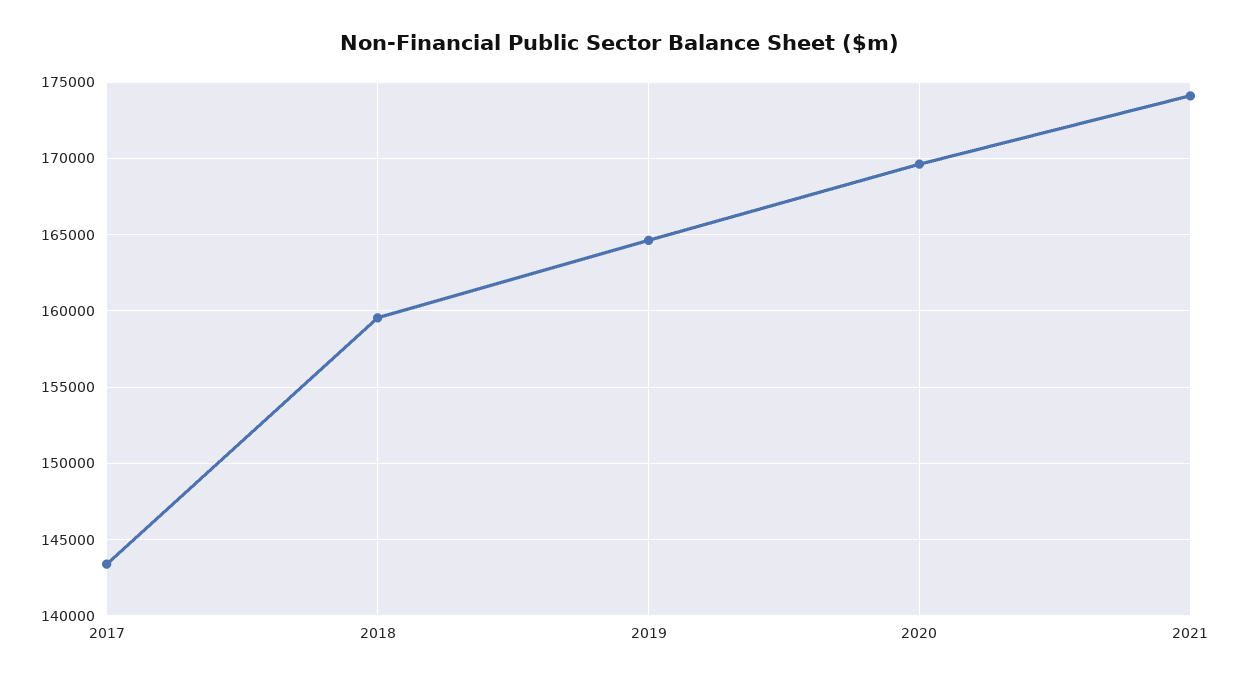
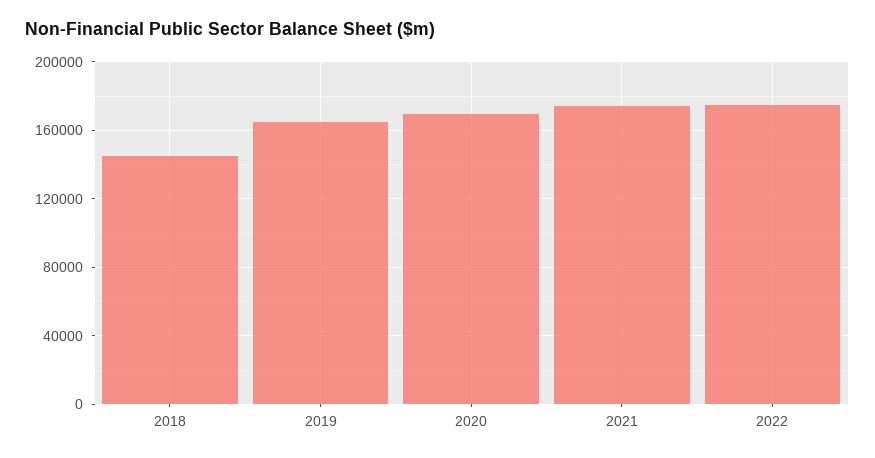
2017: 143500 -> none
2018: 159500 -> 145000
2022: none -> 175000

